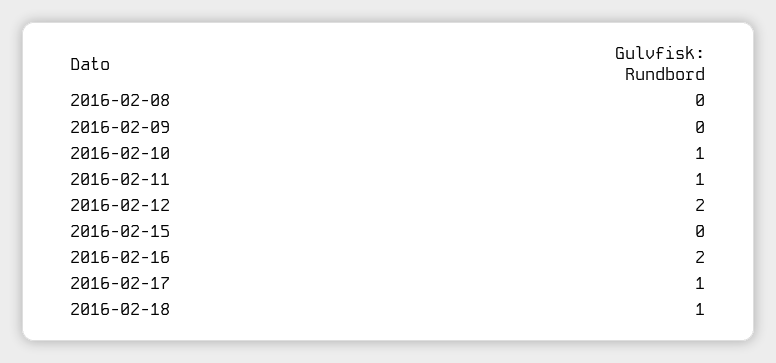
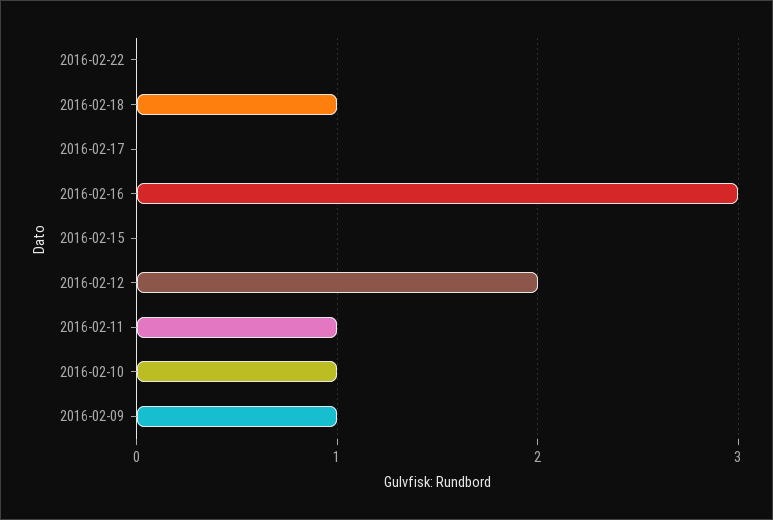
2016-02-08: 0 -> none
2016-02-09: 0 -> 1
2016-02-16: 2 -> 3
2016-02-17: 1 -> 0
2016-02-22: none -> 0

